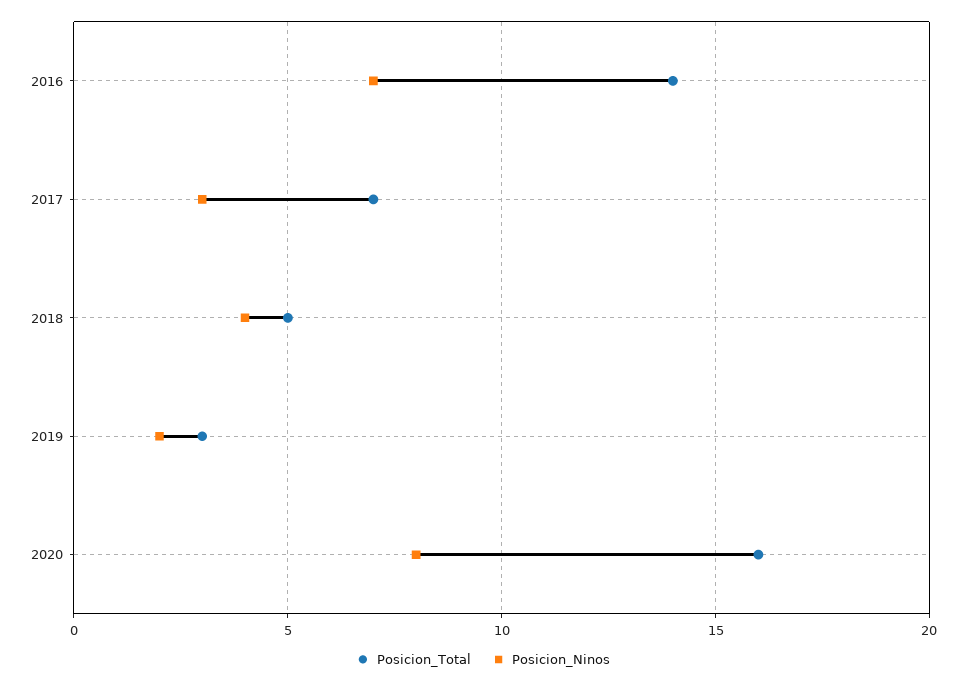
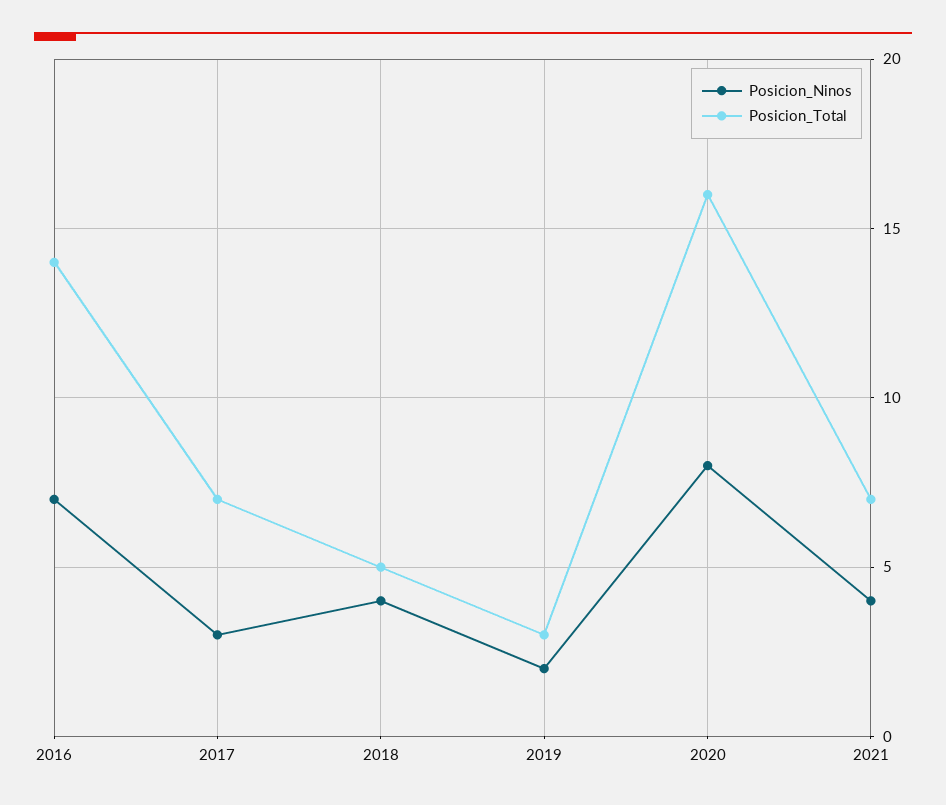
Posicion_Ninos, 2021: none -> 4
Posicion_Total, 2021: none -> 7

